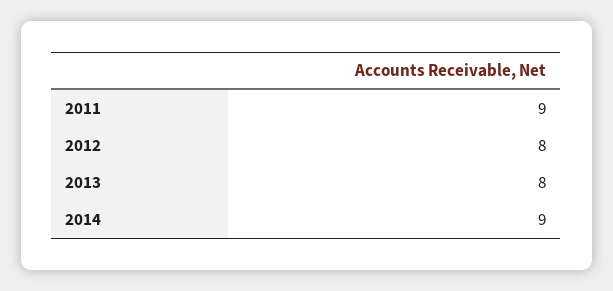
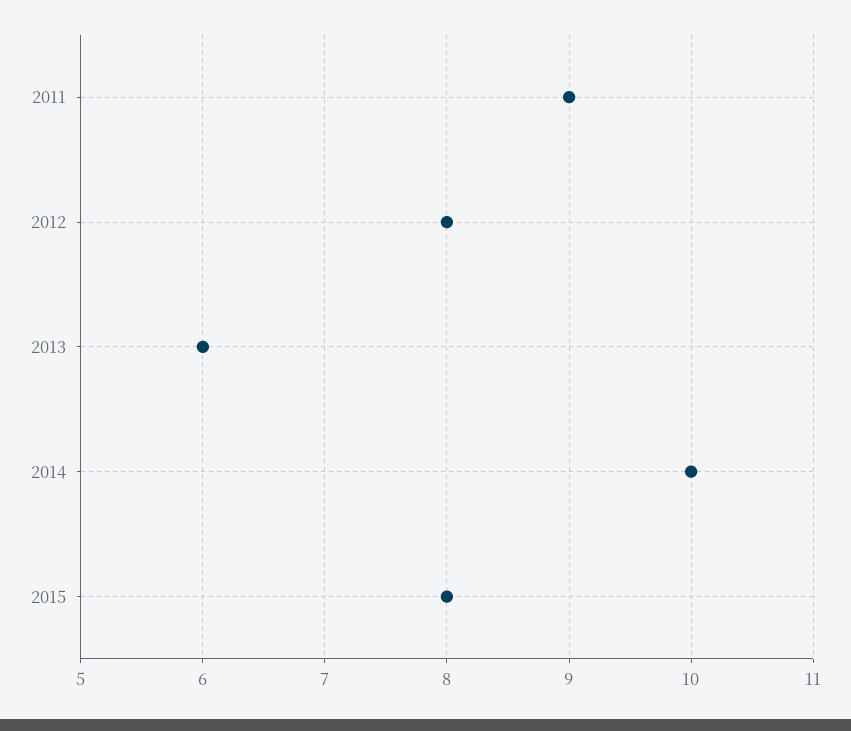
2013: 8 -> 6
2014: 9 -> 10
2015: none -> 8

